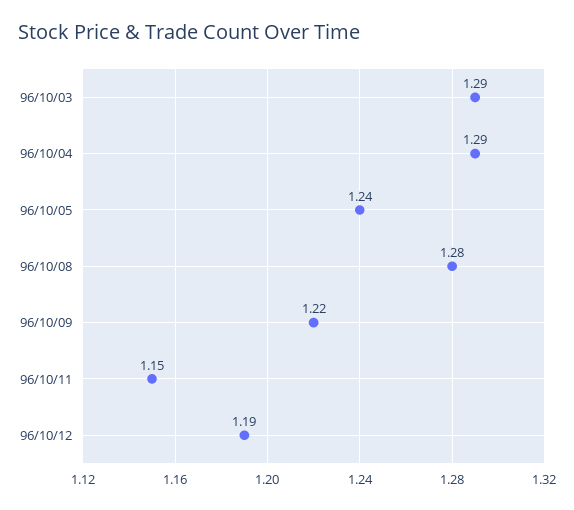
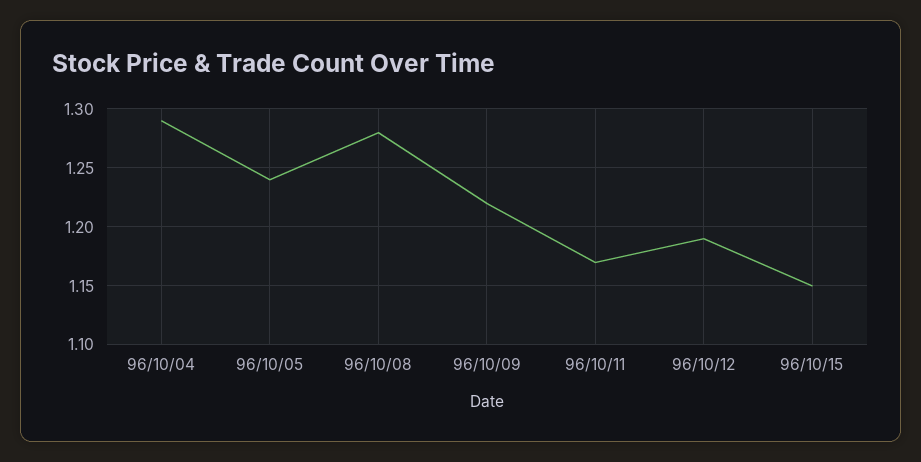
96/10/03: 1.29 -> none
96/10/11: 1.15 -> 1.17
96/10/15: none -> 1.15

